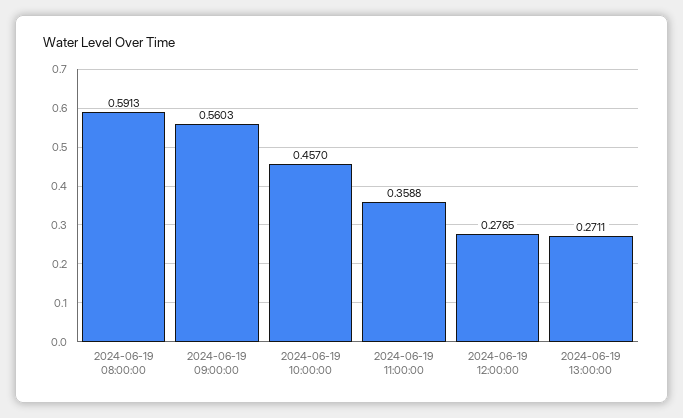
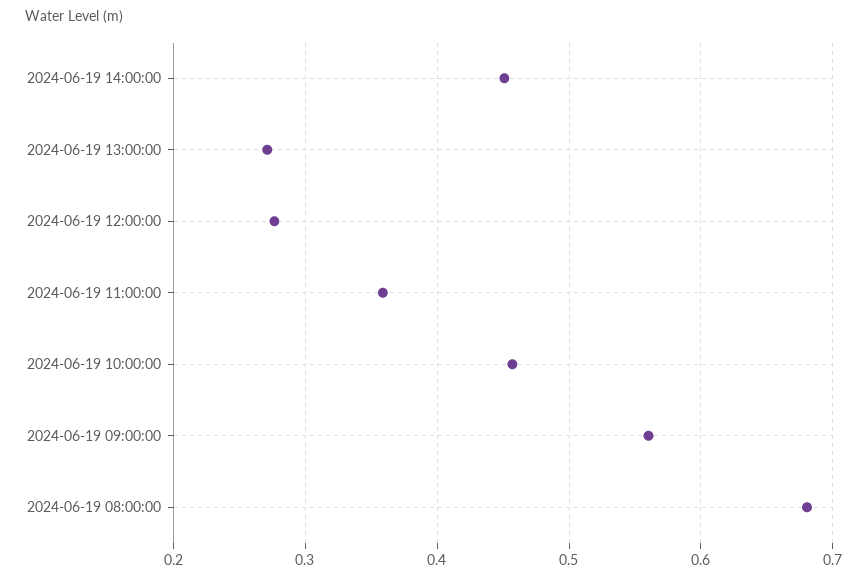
2024-06-19 08:00:00: 0.5913 -> 0.68
2024-06-19 14:00:00: none -> 0.45

